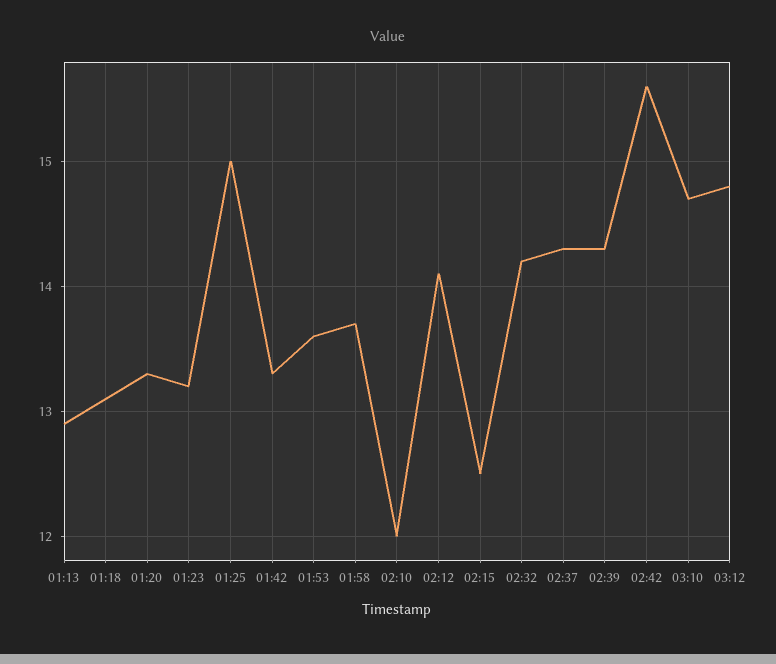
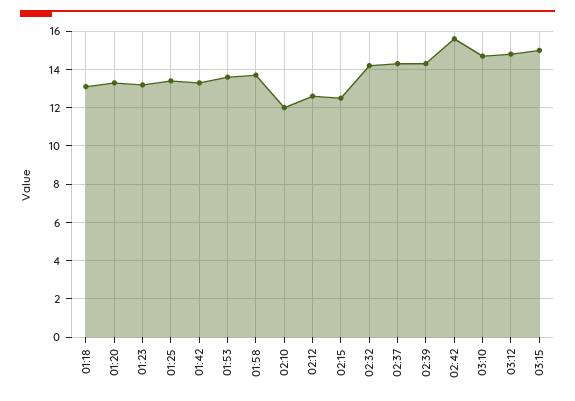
01:13: 12.9 -> none
01:25: 15 -> 13.5
02:12: 14.1 -> 12.5
03:15: none -> 15

